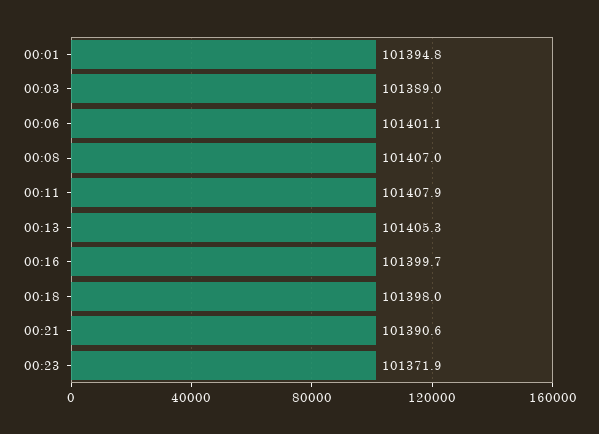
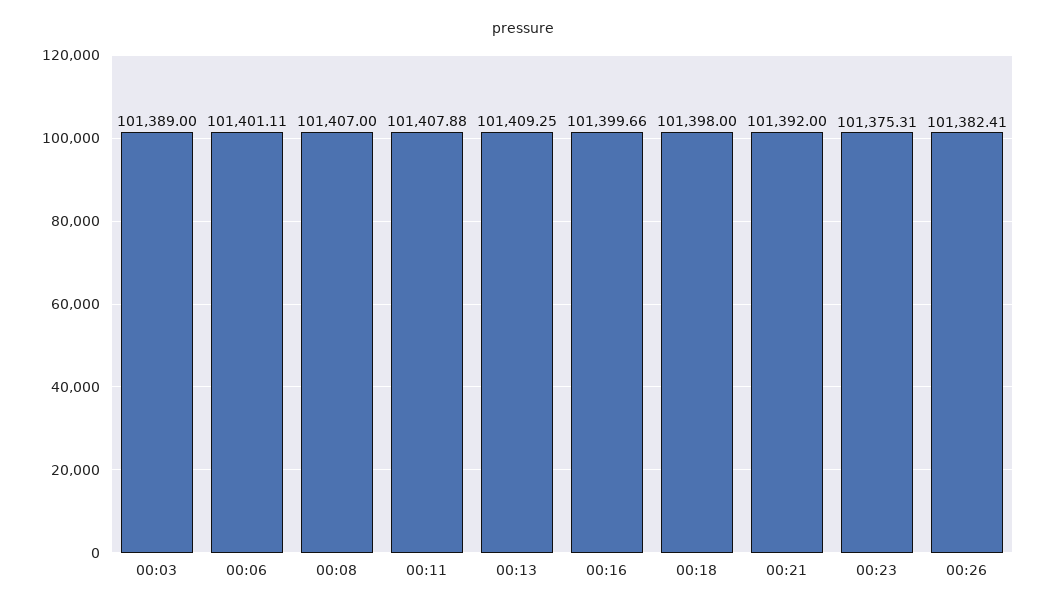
00:01: 101394.8 -> none
00:13: 101405.3 -> 101409.25
00:21: 101390.6 -> 101392
00:23: 101371.9 -> 101375.31
00:26: none -> 101382.41

